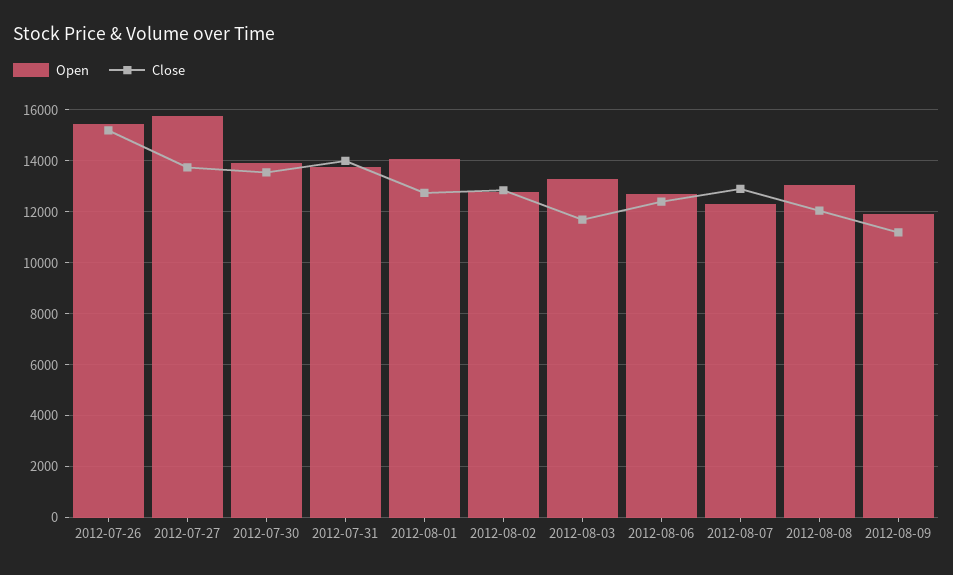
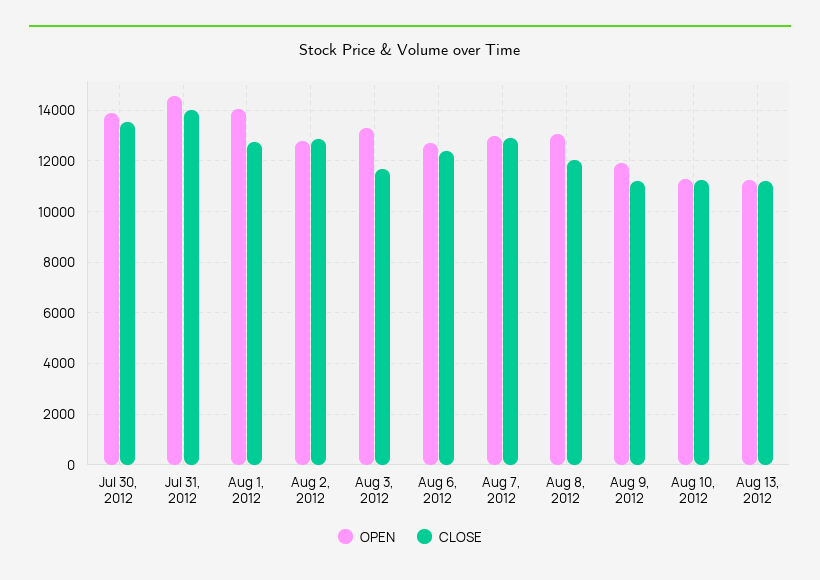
Open, 2012-07-26: 15500 -> none
Close, 2012-07-26: 15250 -> none
Open, 2012-07-27: 15750 -> none
Close, 2012-07-27: 13750 -> none
Open, 2012-07-31: 13750 -> 14500
Open, 2012-08-07: 12250 -> 13000
Open, Aug 10, 2012: none -> 11250
Close, Aug 10, 2012: none -> 11250
Open, Aug 13, 2012: none -> 11250
Close, Aug 13, 2012: none -> 11250

